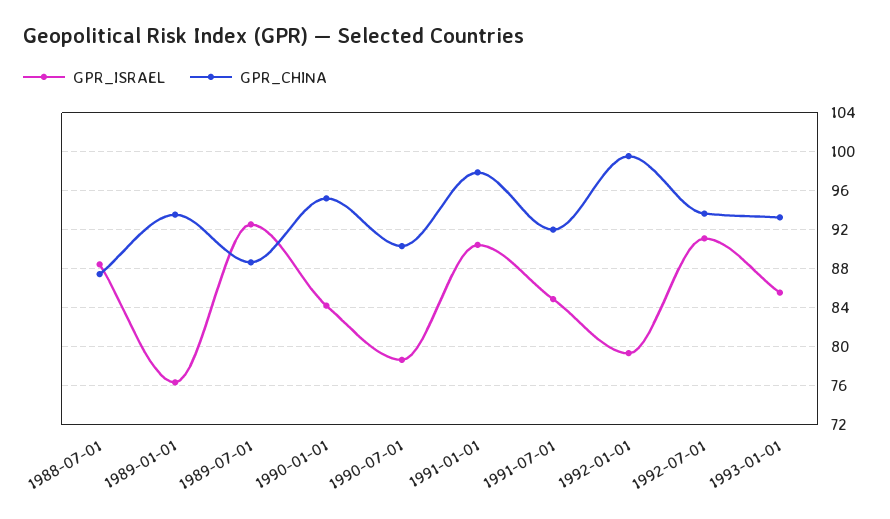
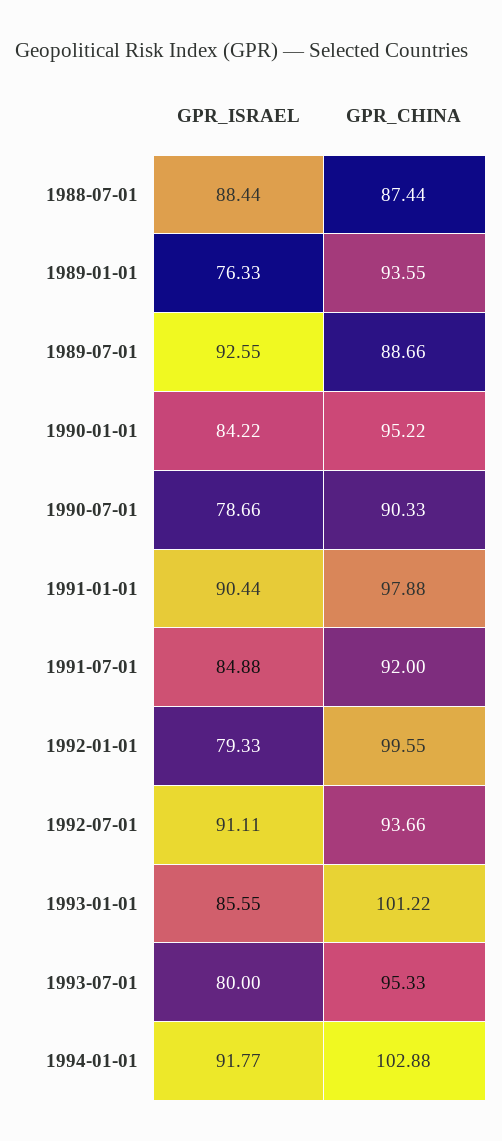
GPR_CHINA, 1993-01-01: 93 -> 101.22
GPR_ISRAEL, 1993-07-01: none -> 80
GPR_CHINA, 1993-07-01: none -> 95.33
GPR_ISRAEL, 1994-01-01: none -> 91.77
GPR_CHINA, 1994-01-01: none -> 102.88

